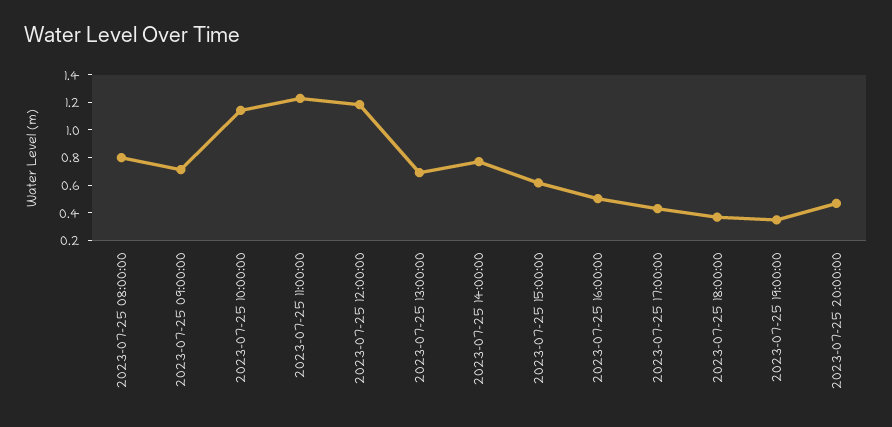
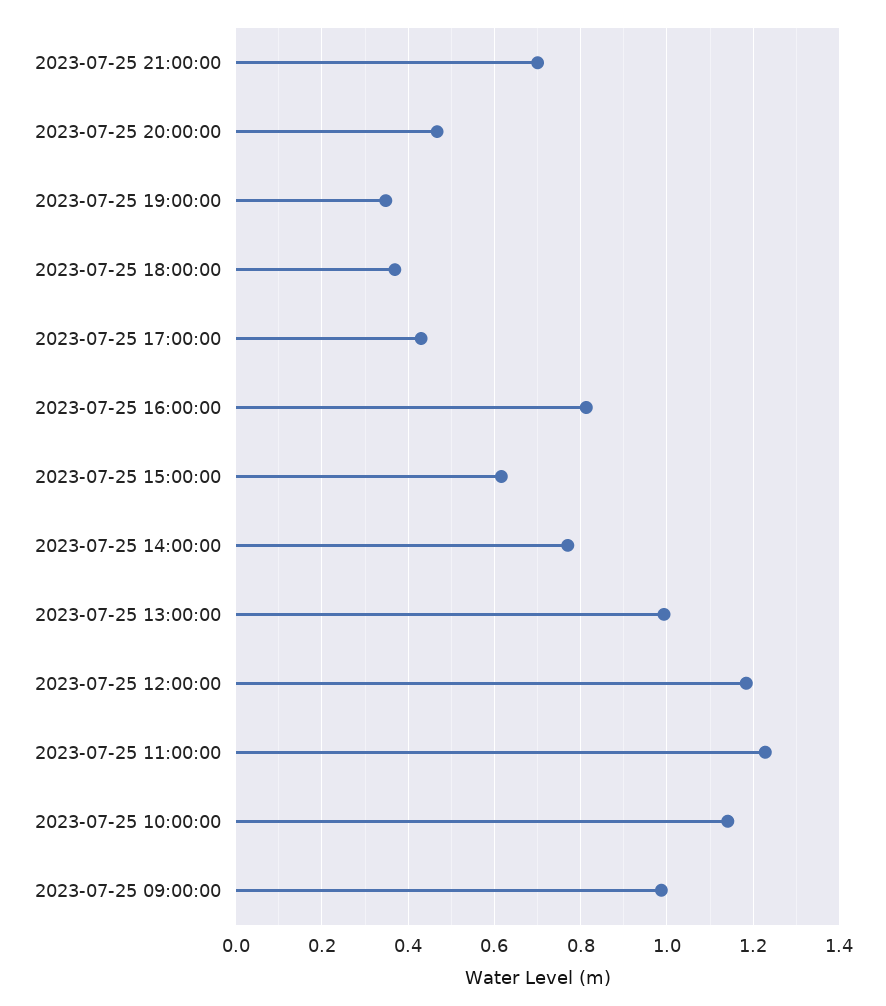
2023-07-25 08:00:00: 0.8 -> none
2023-07-25 09:00:00: 0.7 -> 0.98
2023-07-25 13:00:00: 0.7 -> 1
2023-07-25 16:00:00: 0.5 -> 0.82
2023-07-25 21:00:00: none -> 0.7

